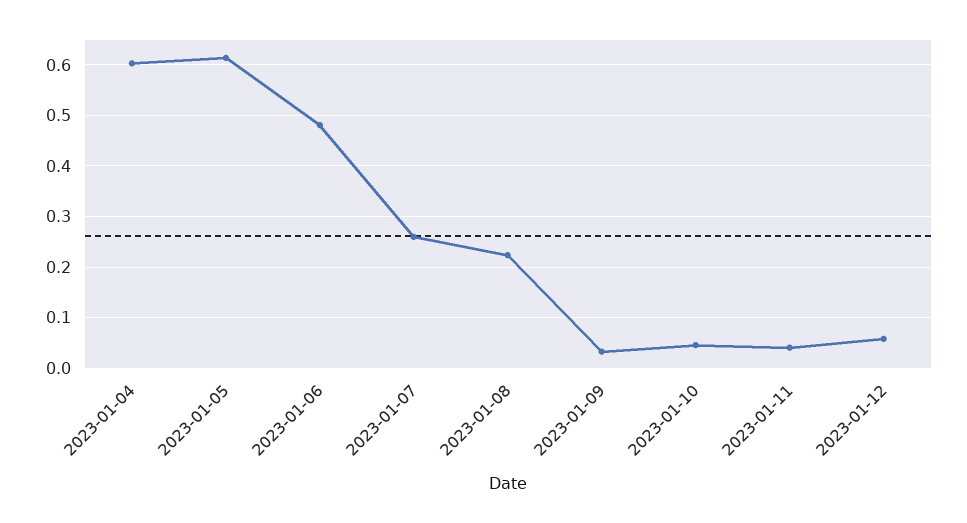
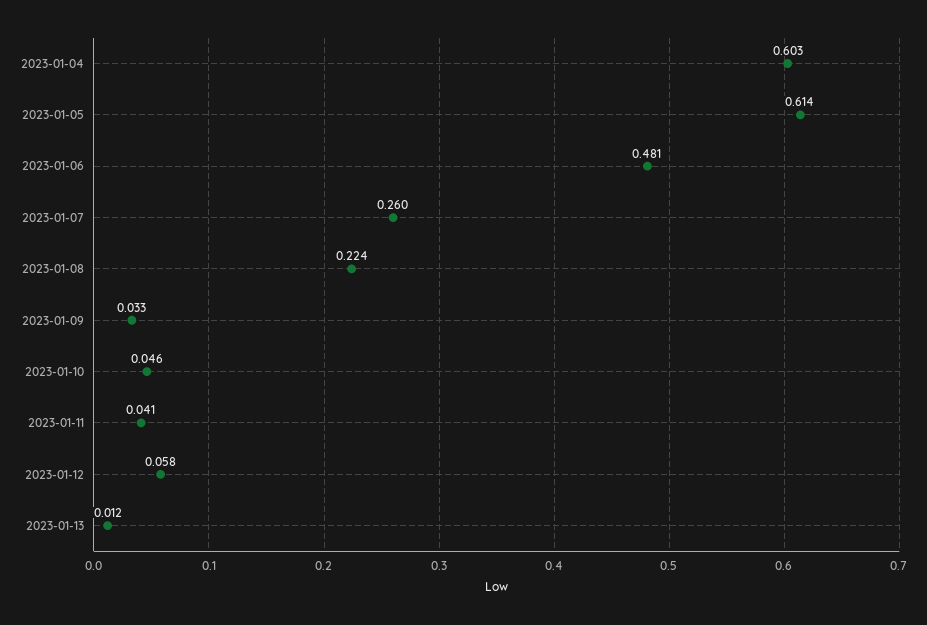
2023-01-13: none -> 0.012

